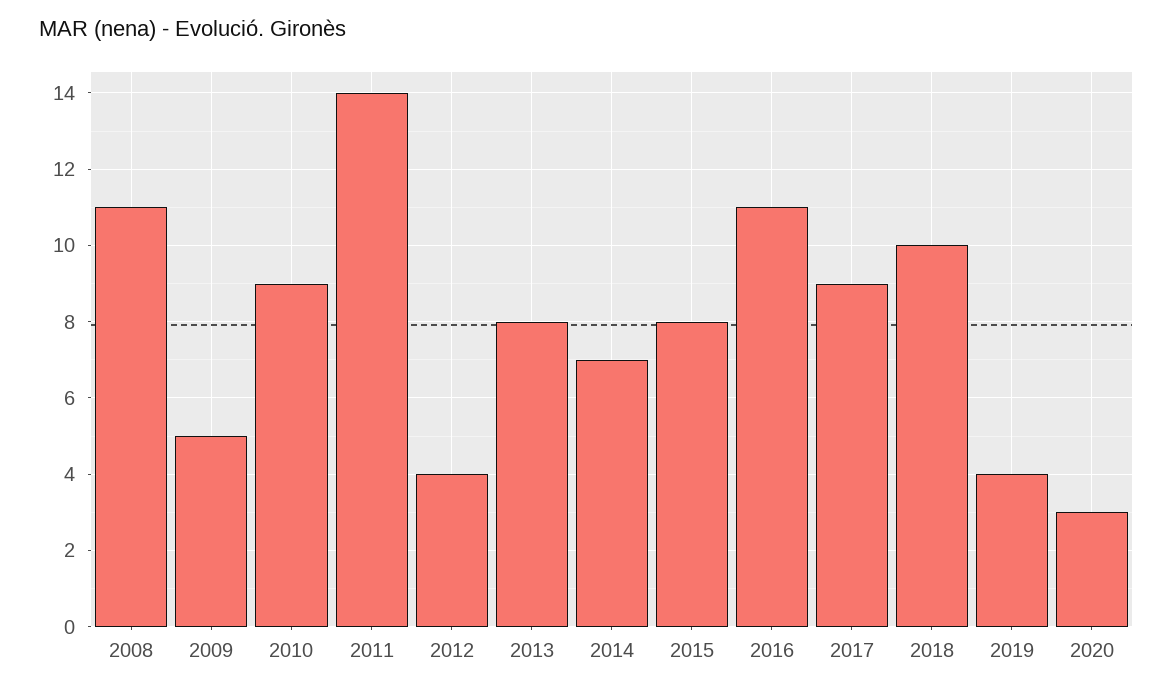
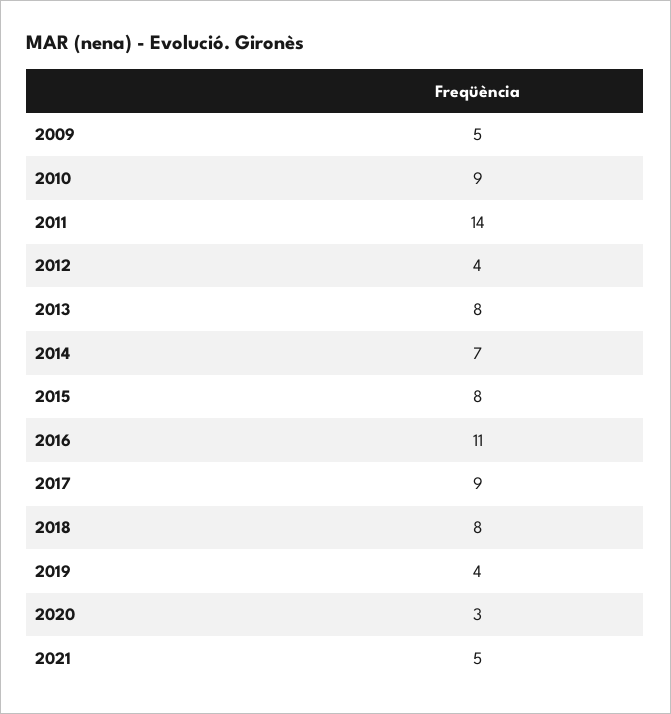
2008: 11 -> none
2018: 10 -> 8
2021: none -> 5

